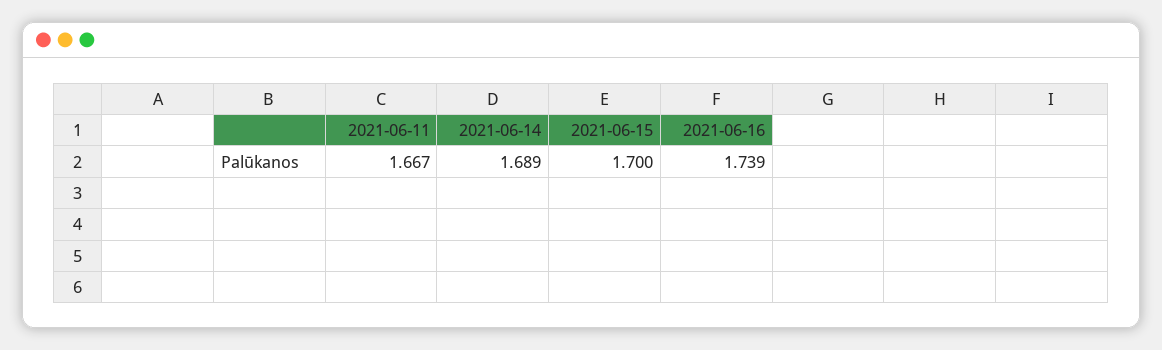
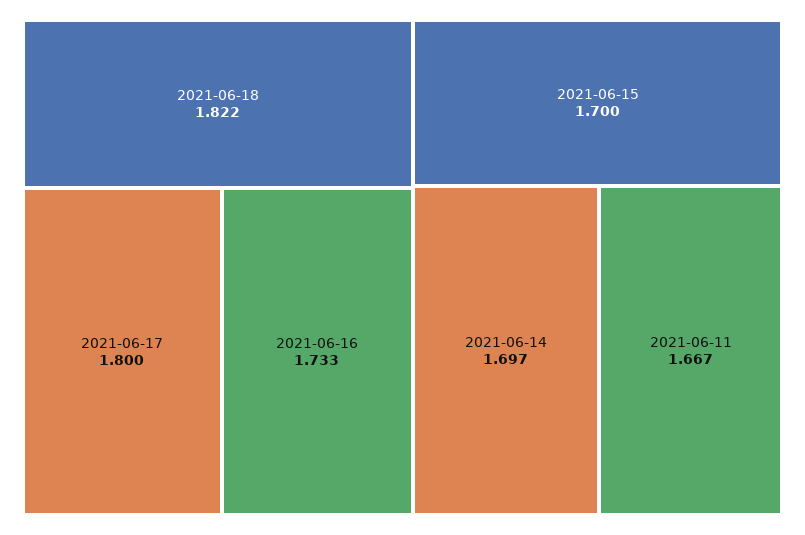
2021-06-14: 1.689 -> 1.697
2021-06-16: 1.739 -> 1.733
2021-06-18: none -> 1.822
2021-06-17: none -> 1.8

